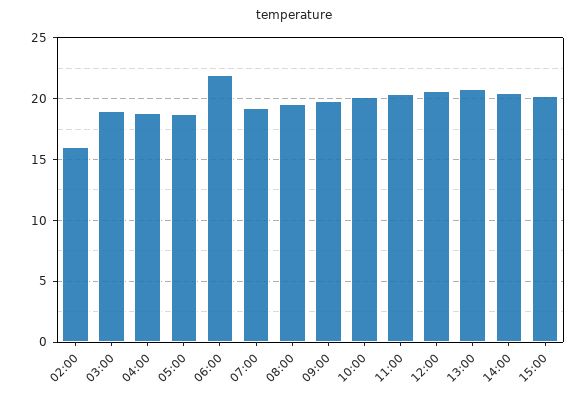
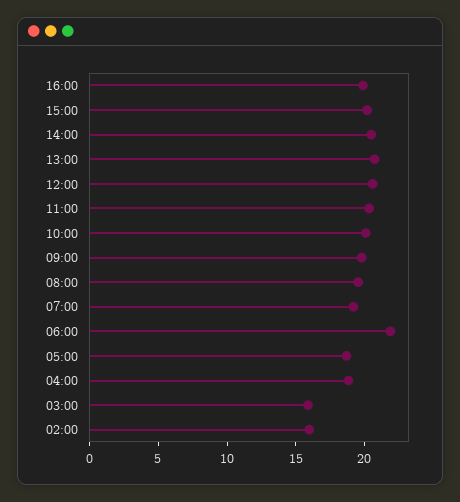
03:00: 19 -> 16
16:00: none -> 20

